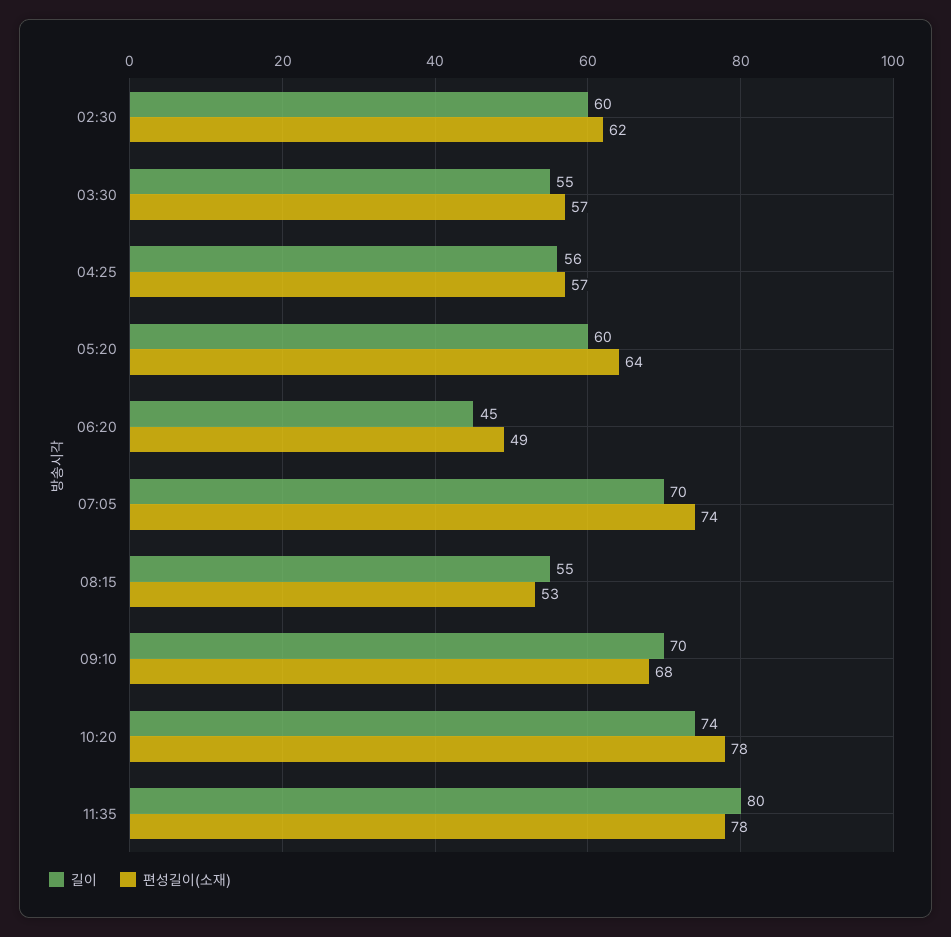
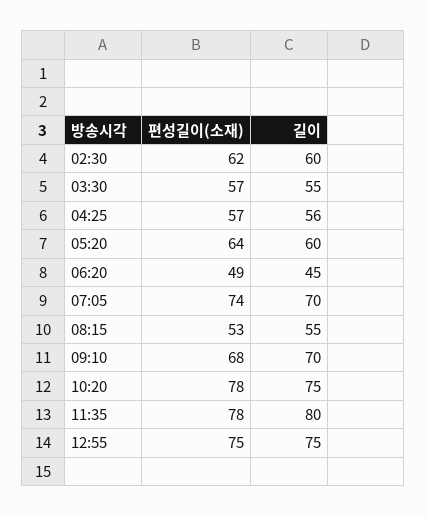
길이, 10:20: 74 -> 75
편성길이(소재), 12:55: none -> 75
길이, 12:55: none -> 75

